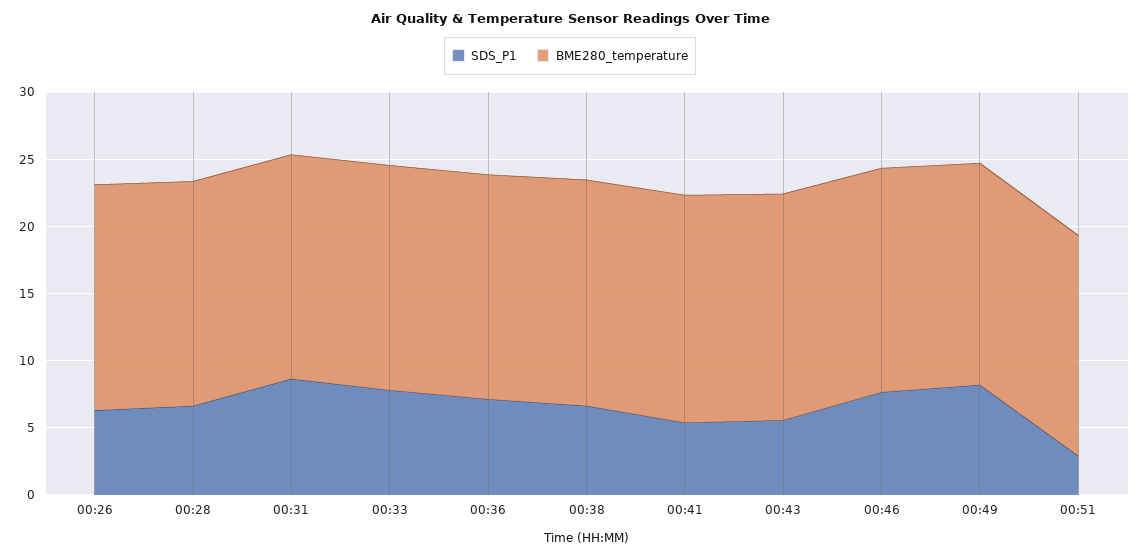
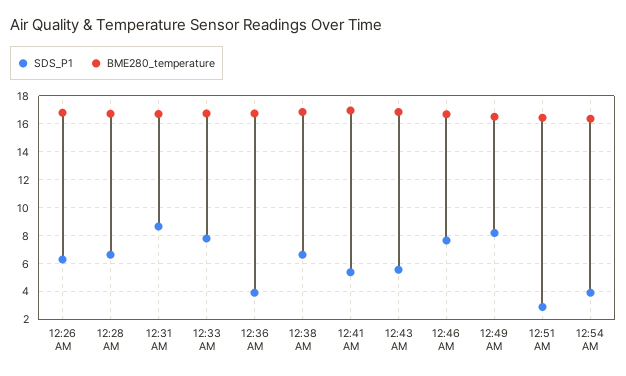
SDS_P1, 00:36: 7 -> 4
SDS_P1, 12:54 AM: none -> 4
BME280_temperature, 12:54 AM: none -> 16.5

